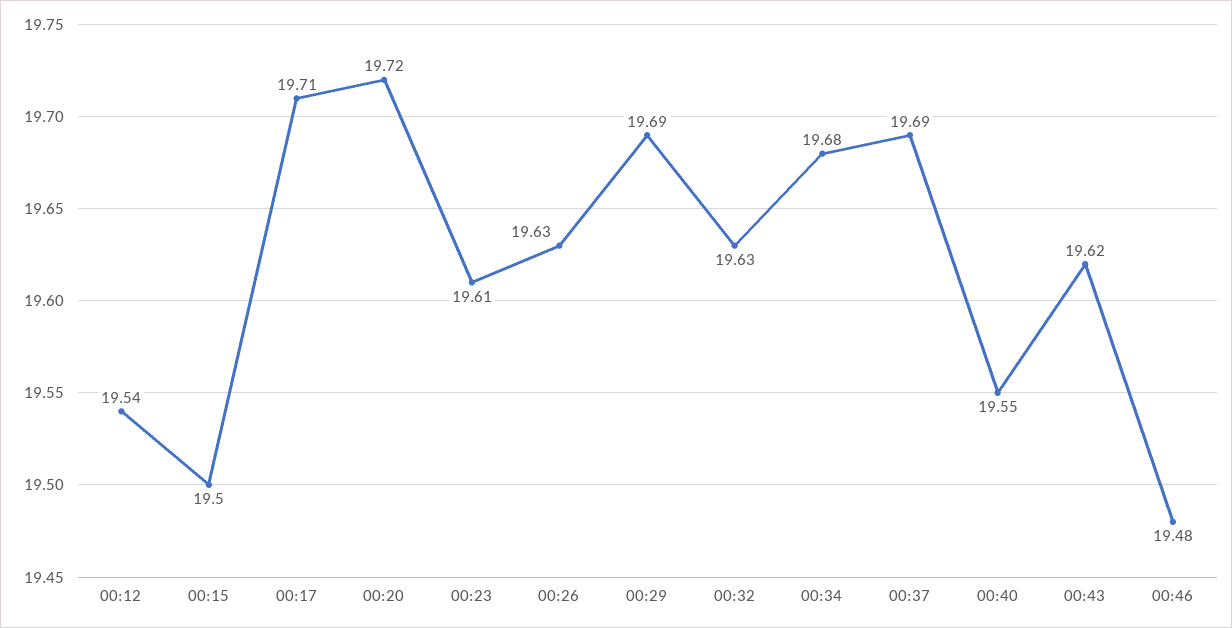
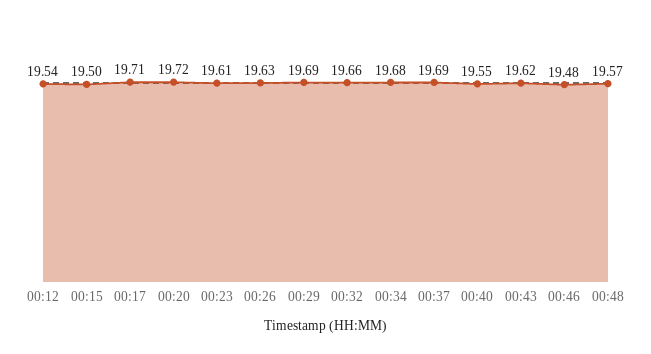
00:32: 19.63 -> 19.66
00:48: none -> 19.57

